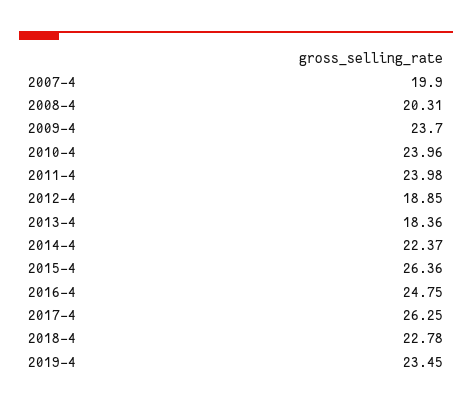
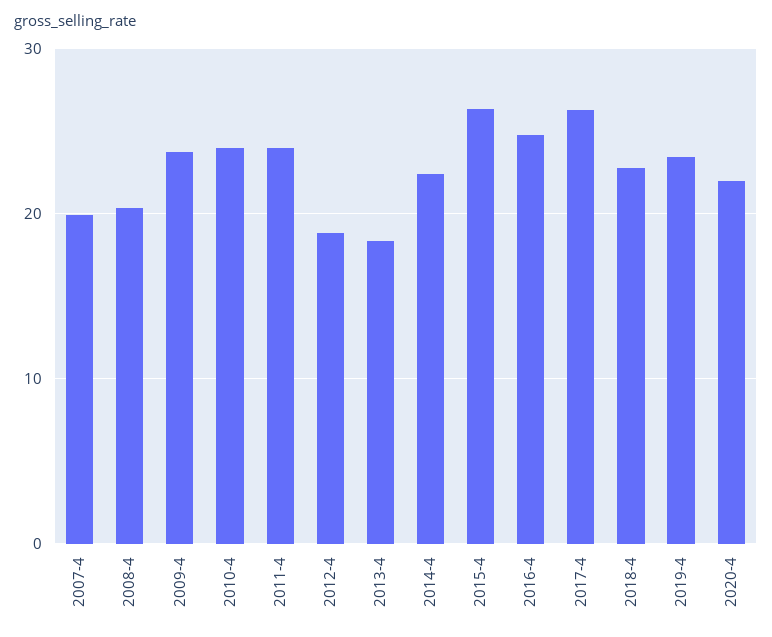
2020-4: none -> 22

